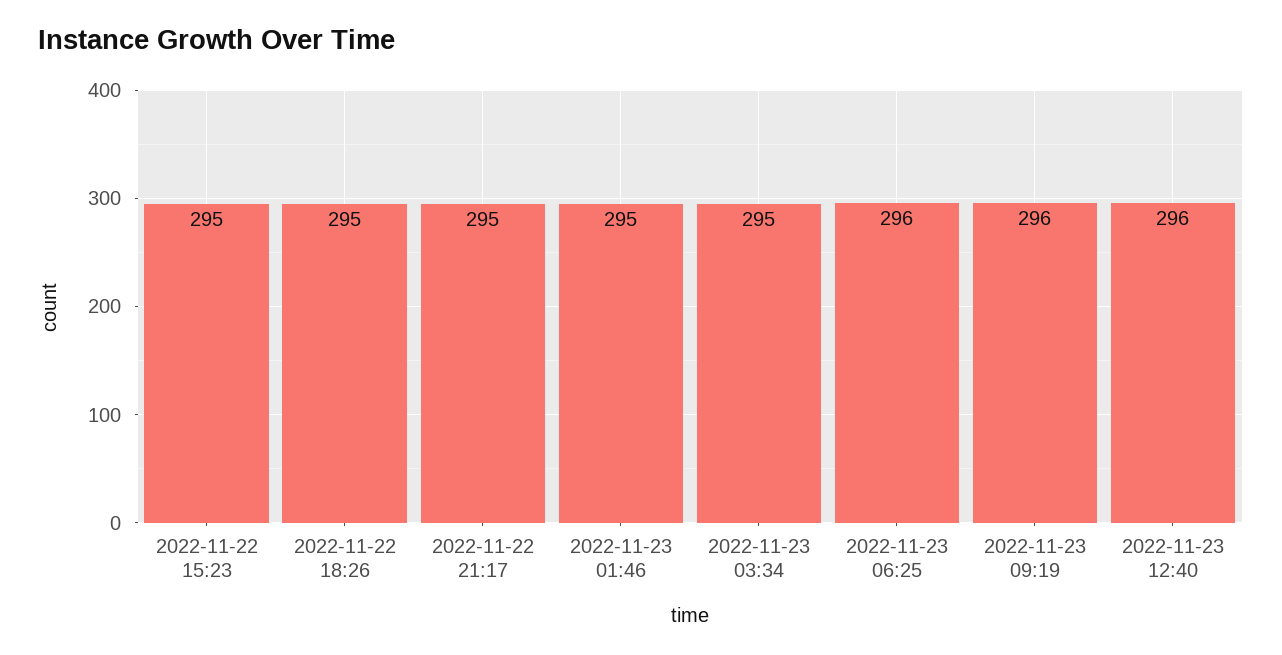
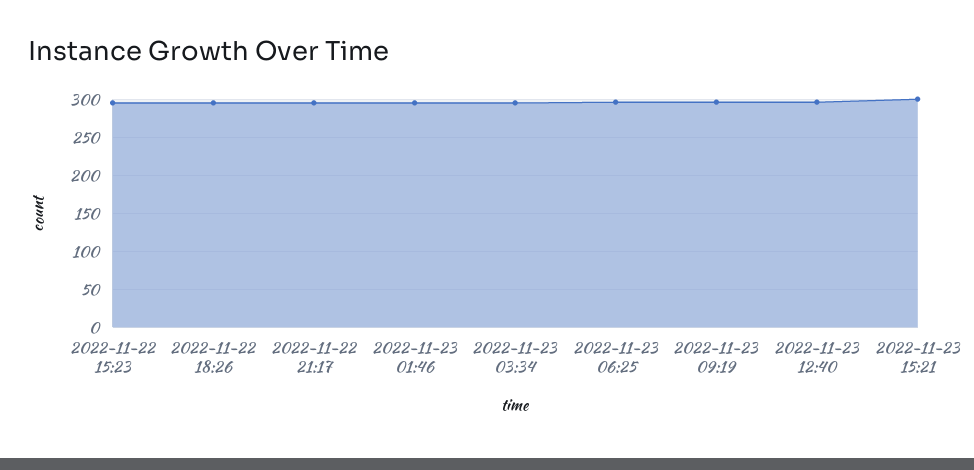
2022-11-23 15:21: none -> 300

